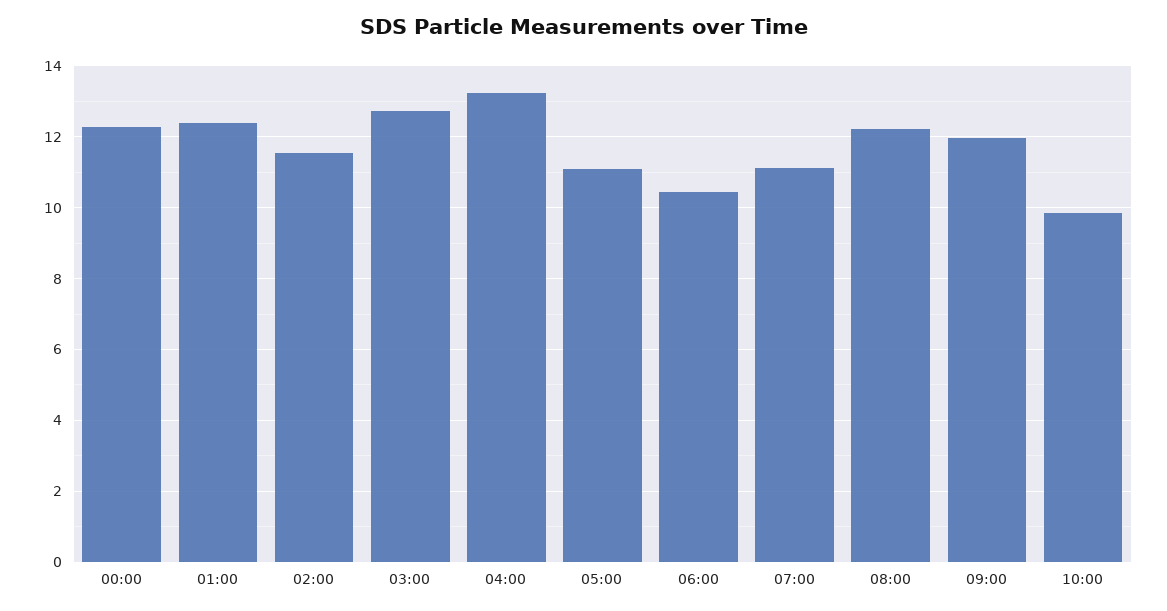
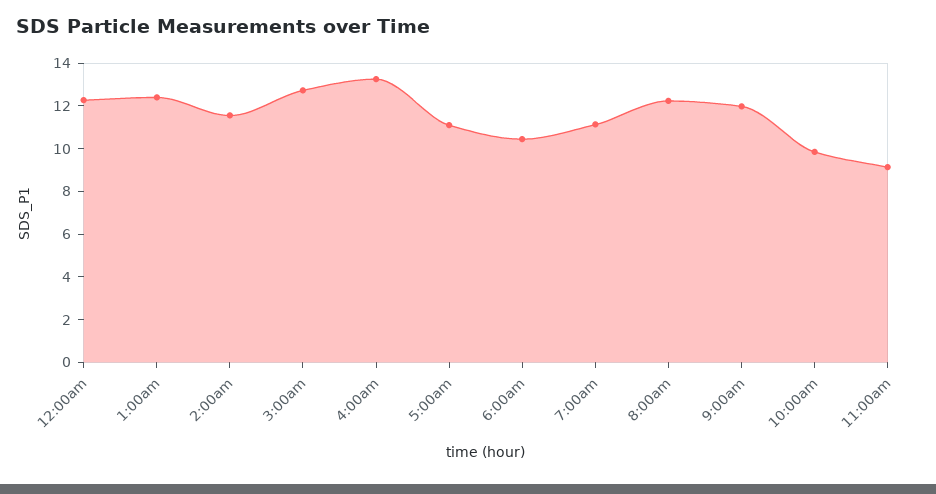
11:00am: none -> 9

